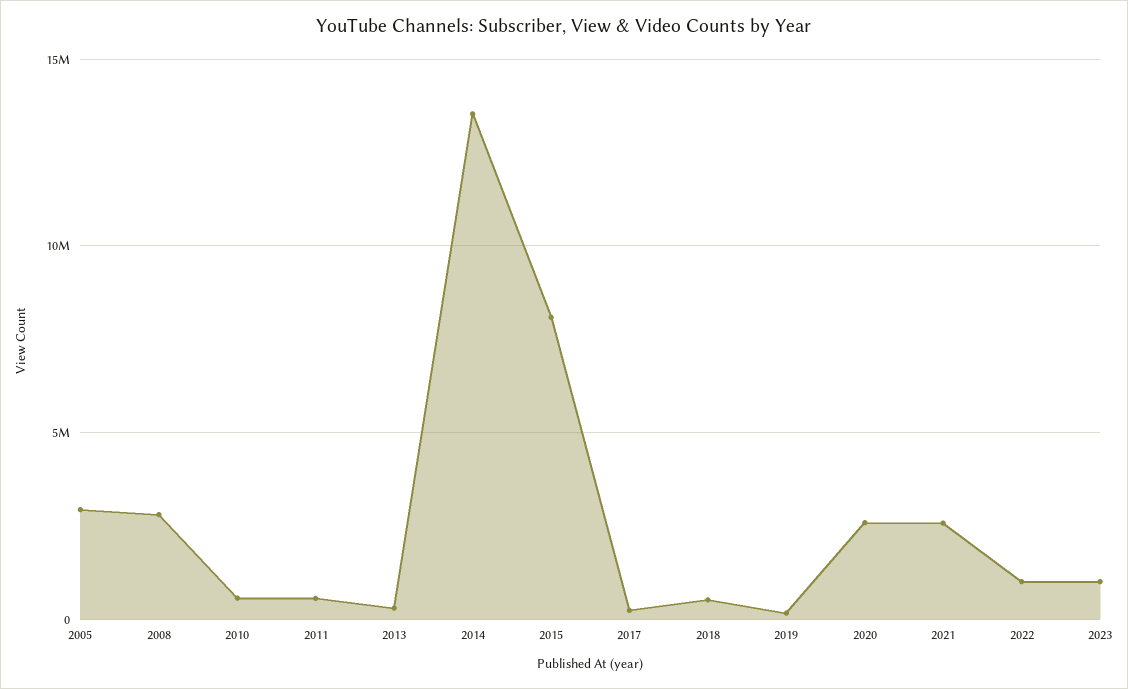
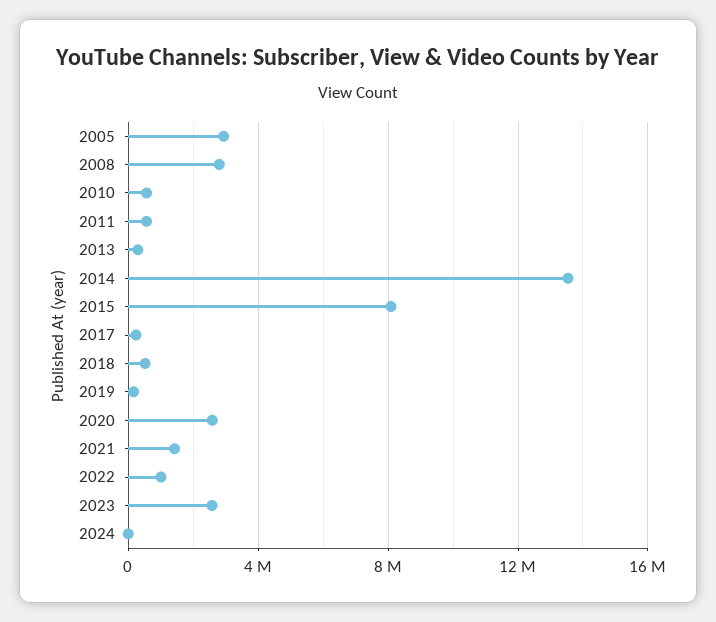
2021: 2500000 -> 1500000
2023: 1000000 -> 2500000
2024: none -> 0

